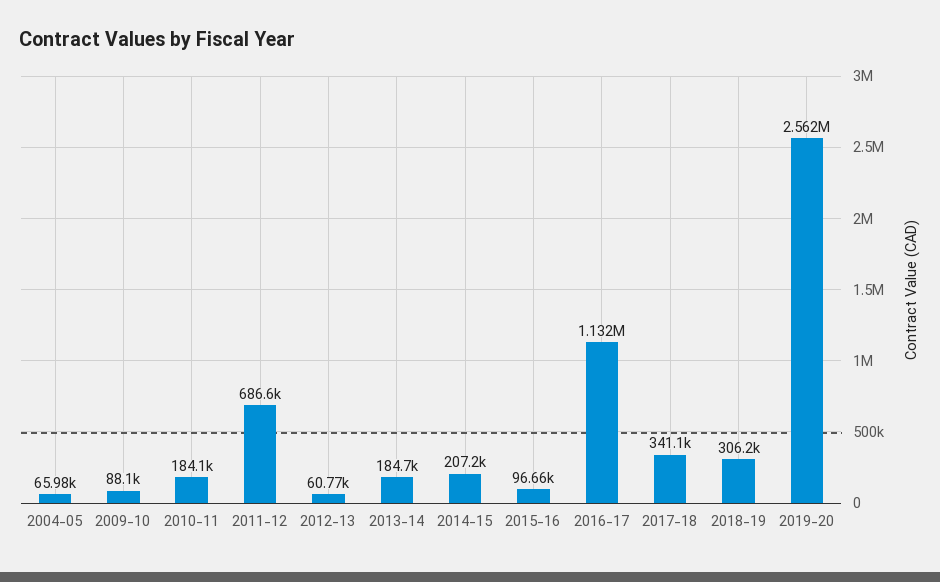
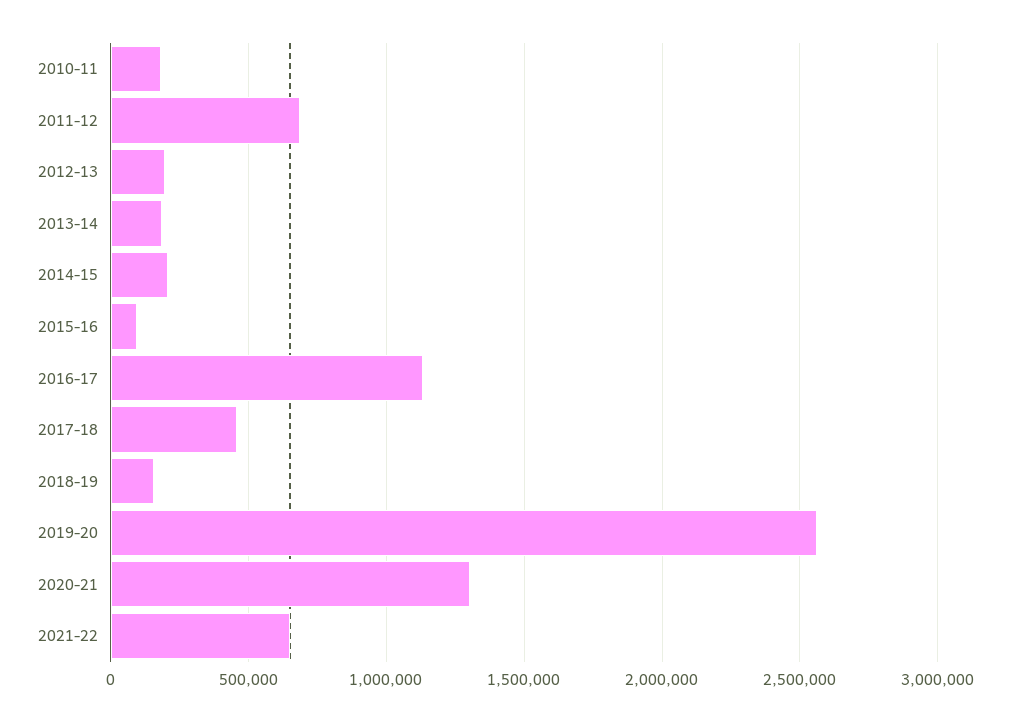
2004-05: 65980 -> none
2009-10: 88100 -> none
2012-13: 60770 -> 200000
2017-18: 341100 -> 450000
2018-19: 306200 -> 150000
2020-21: none -> 1300000
2021-22: none -> 650000

